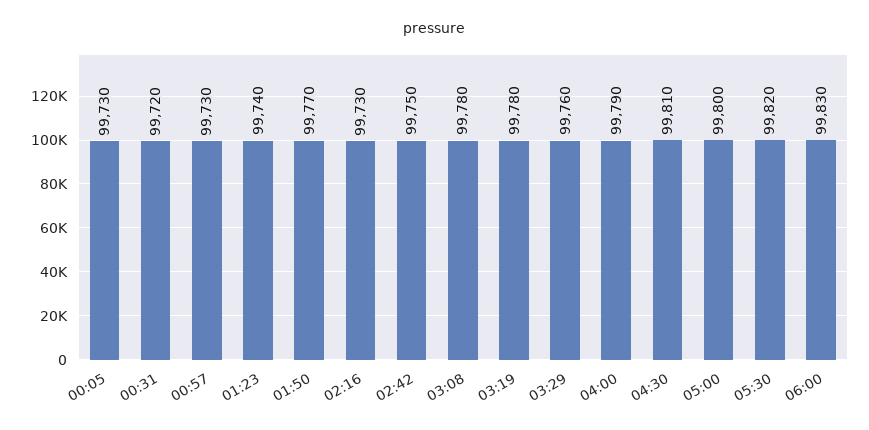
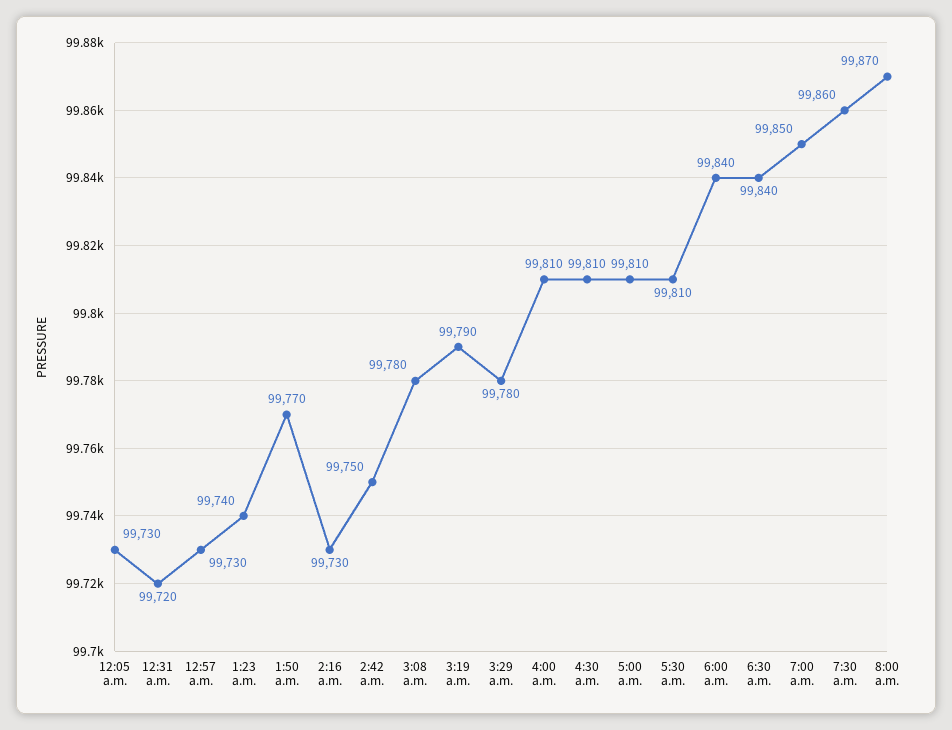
03:19: 99780 -> 99790
03:29: 99760 -> 99780
04:00: 99790 -> 99810
05:00: 99800 -> 99810
05:30: 99820 -> 99810
06:00: 99830 -> 99840
6:30 a.m.: none -> 99840
7:00 a.m.: none -> 99850
7:30 a.m.: none -> 99860
8:00 a.m.: none -> 99870

